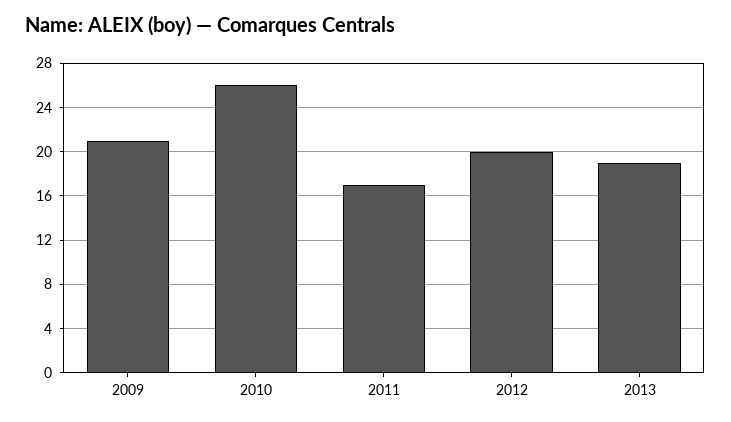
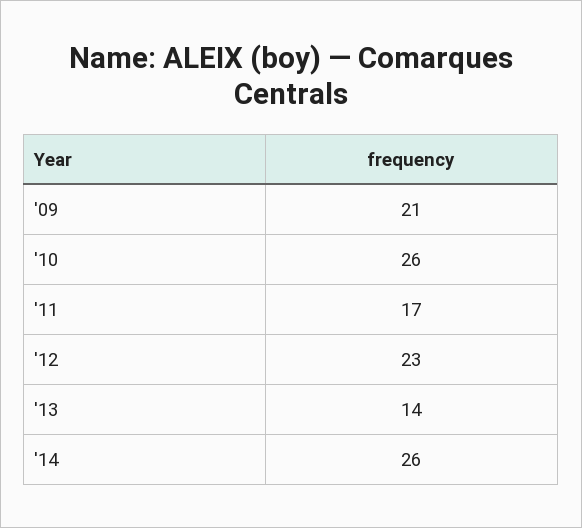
2012: 20 -> 23
2013: 19 -> 14
'14: none -> 26

